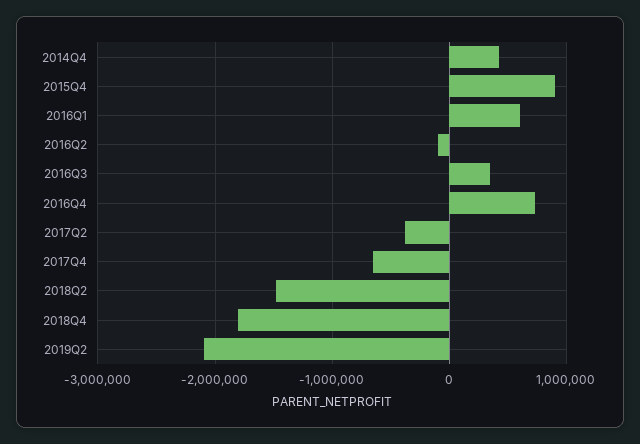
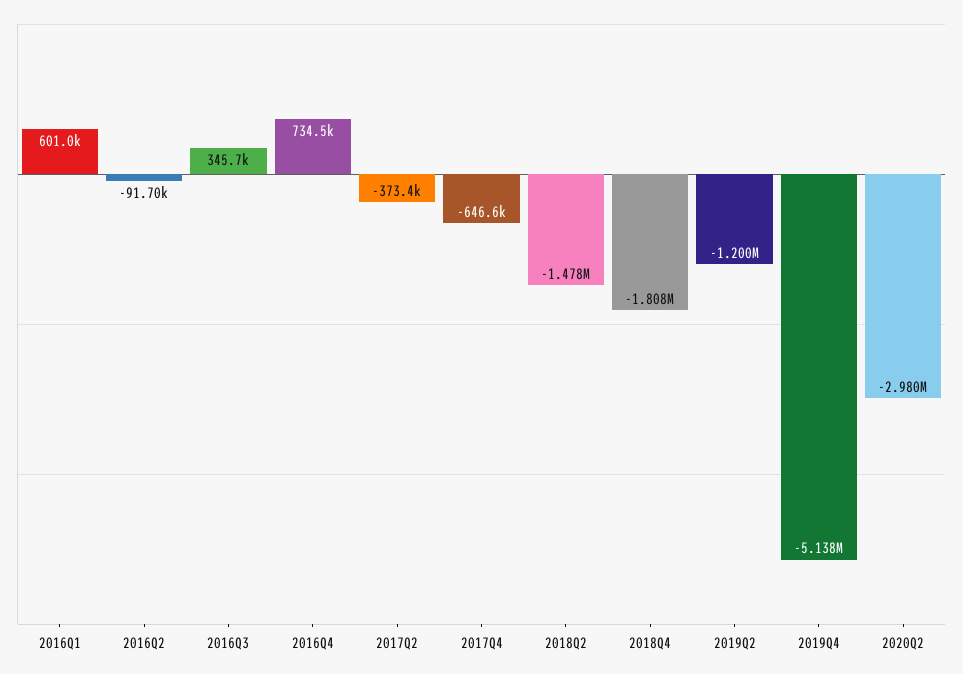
2014Q4: 400000 -> none
2015Q4: 900000 -> none
2019Q2: -2100000 -> -1200000
2019Q4: none -> -5138000
2020Q2: none -> -2980000

